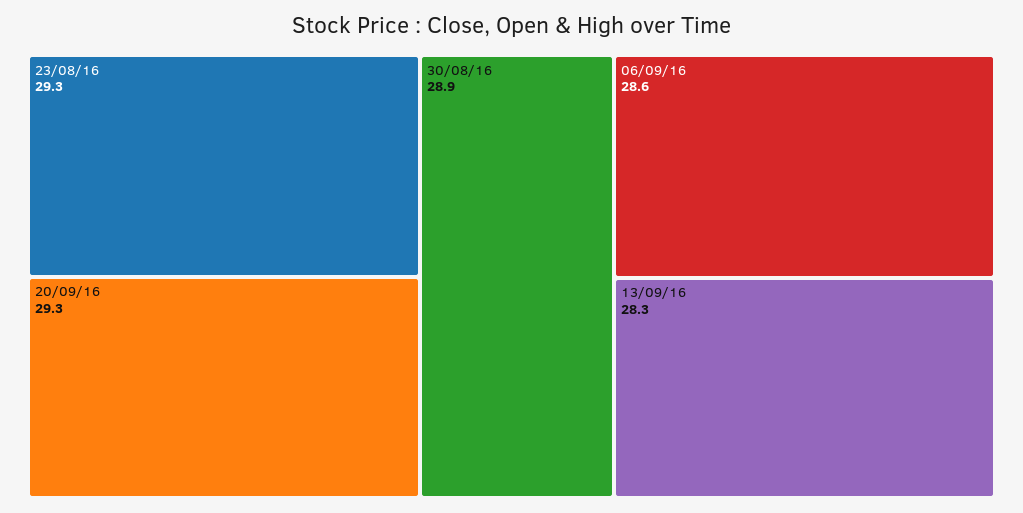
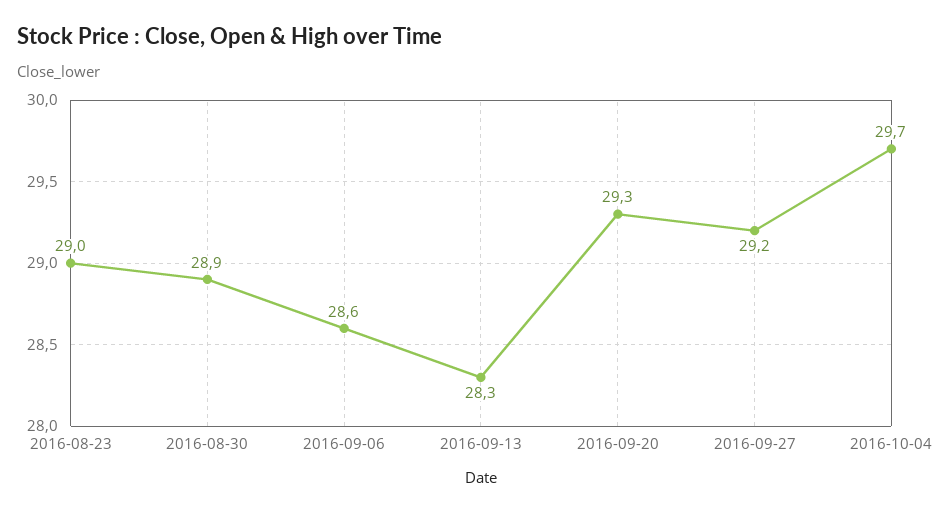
23/08/16: 29.3 -> 29
2016-09-27: none -> 29.2
2016-10-04: none -> 29.7

